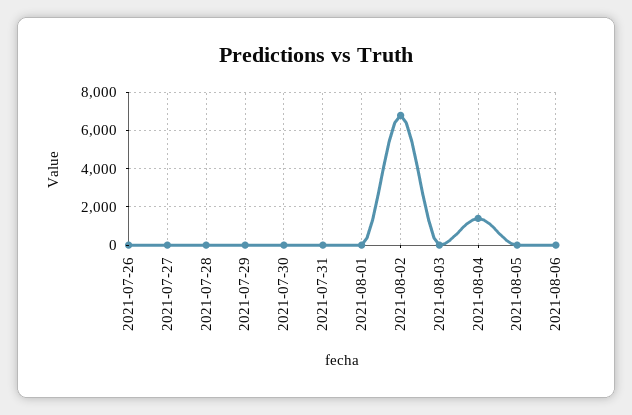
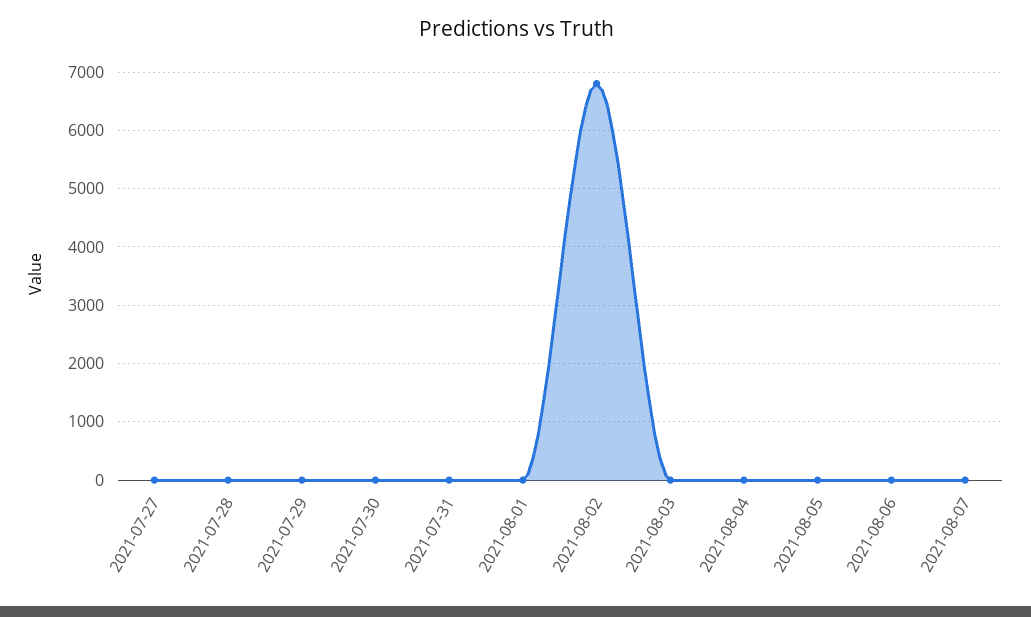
2021-07-26: 0 -> none
2021-08-04: 1500 -> 0
2021-08-07: none -> 0

